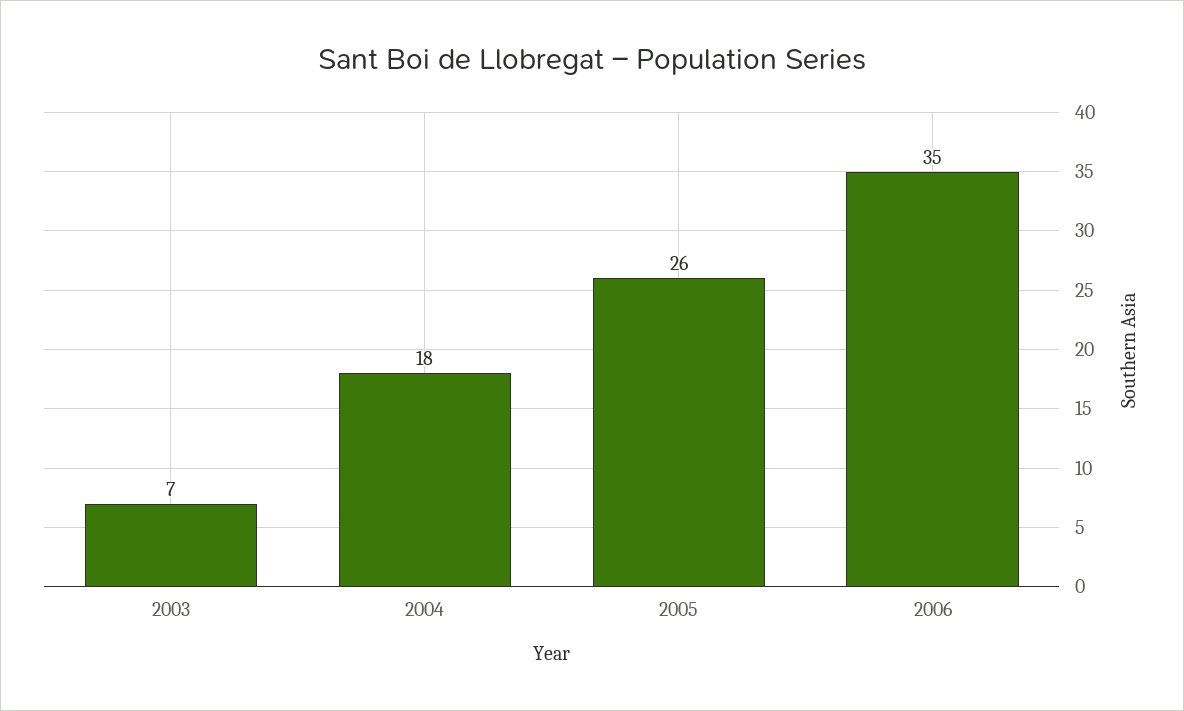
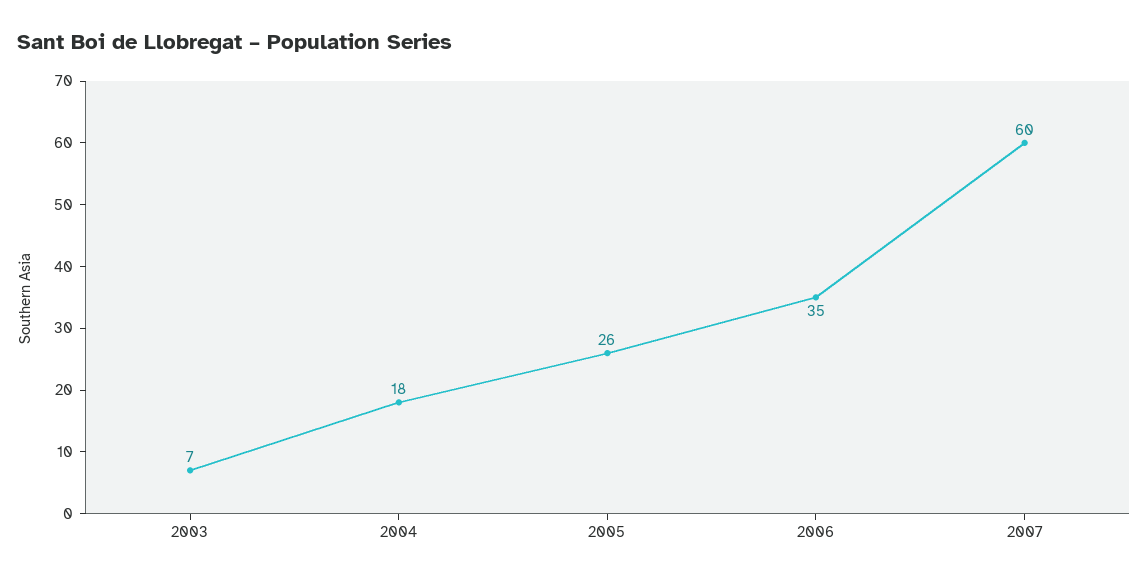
2007: none -> 60

